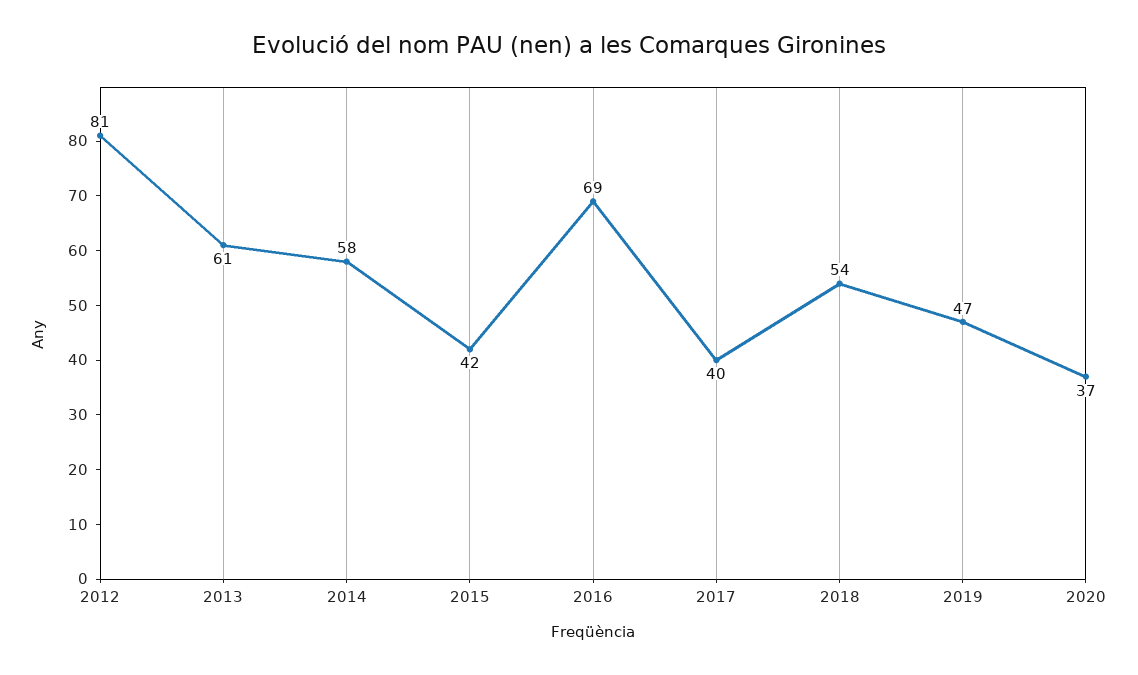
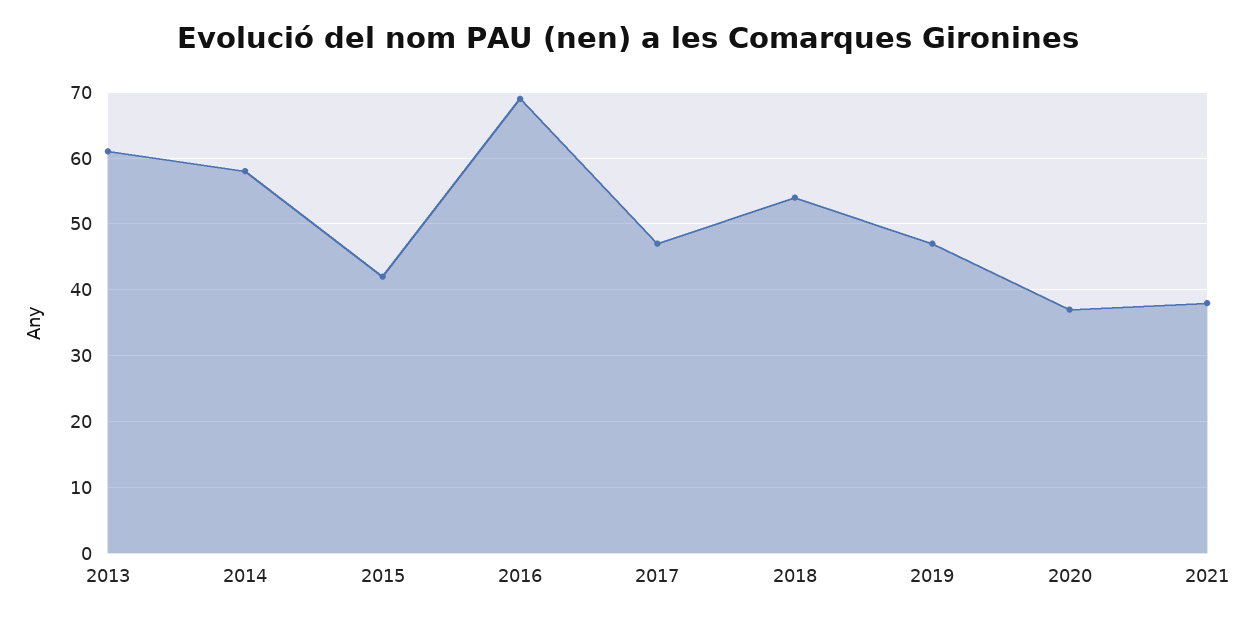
2012: 81 -> none
2017: 40 -> 47
2021: none -> 38

